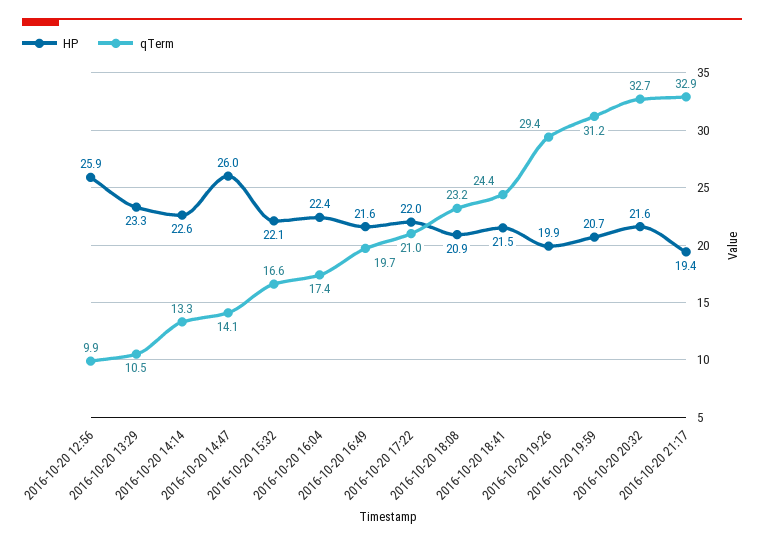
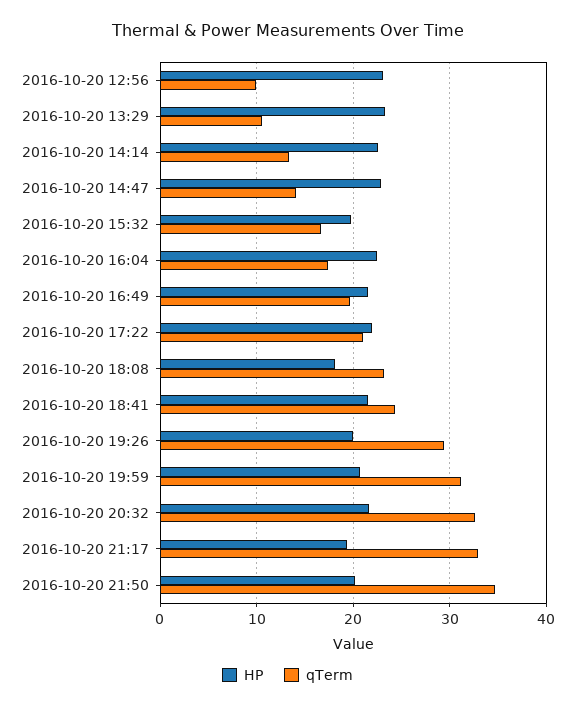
HP, 2016-10-20 12:56: 25.9 -> 23
HP, 2016-10-20 14:47: 26 -> 23
HP, 2016-10-20 15:32: 22.1 -> 20
HP, 2016-10-20 18:08: 20.9 -> 18
HP, 2016-10-20 21:50: none -> 20
qTerm, 2016-10-20 21:50: none -> 35

